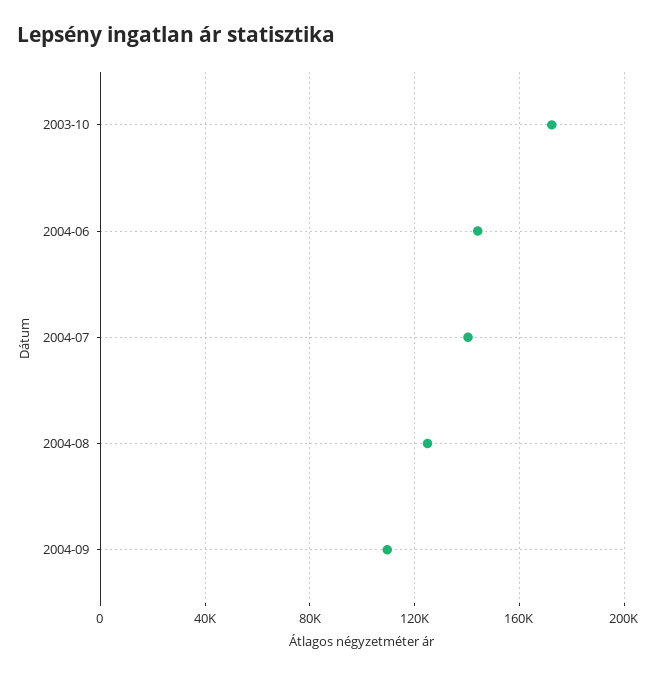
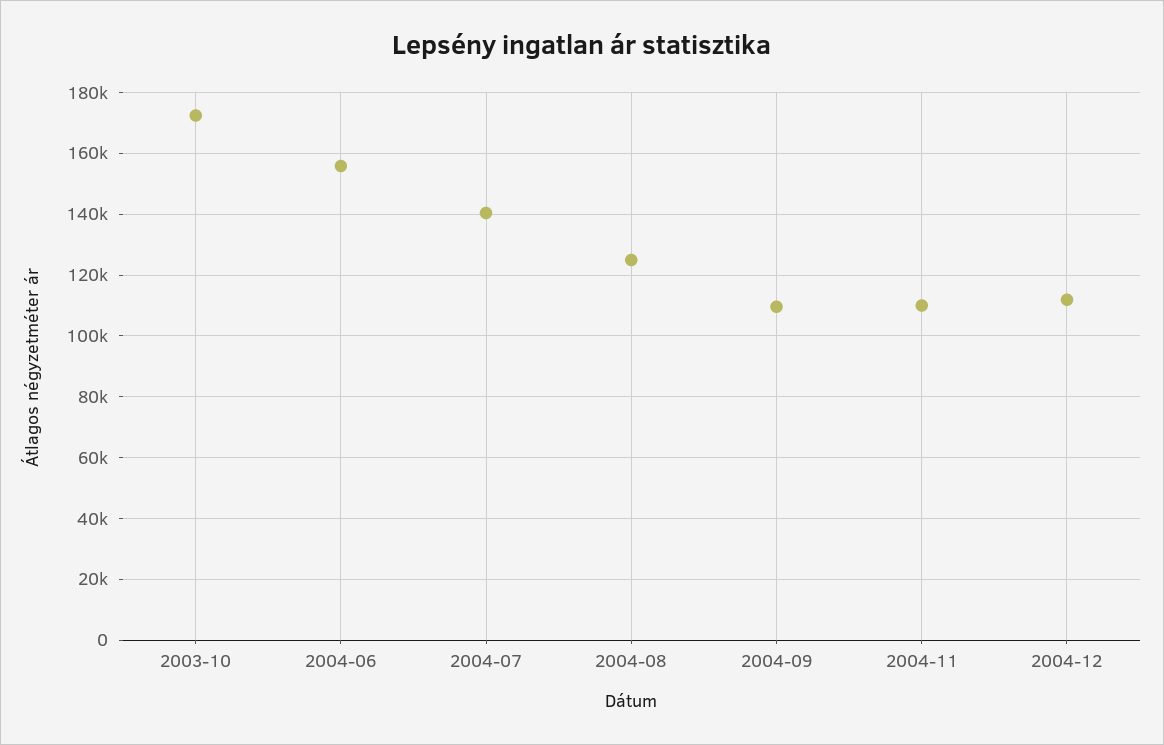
2004-06: 145000 -> 156000
2004-11: none -> 110000
2004-12: none -> 112000

